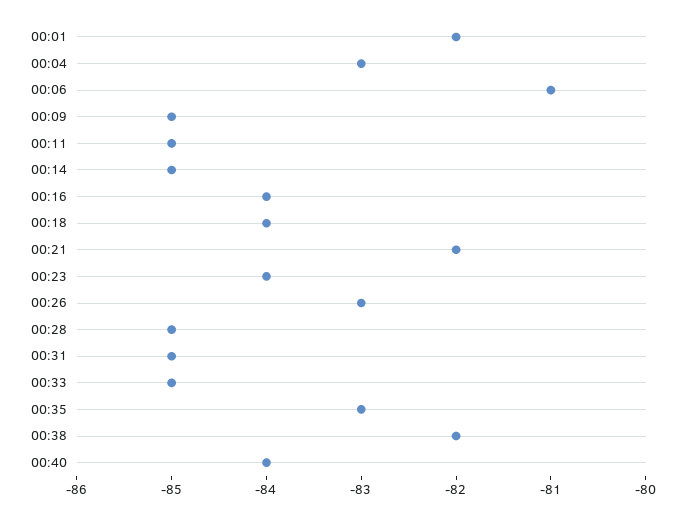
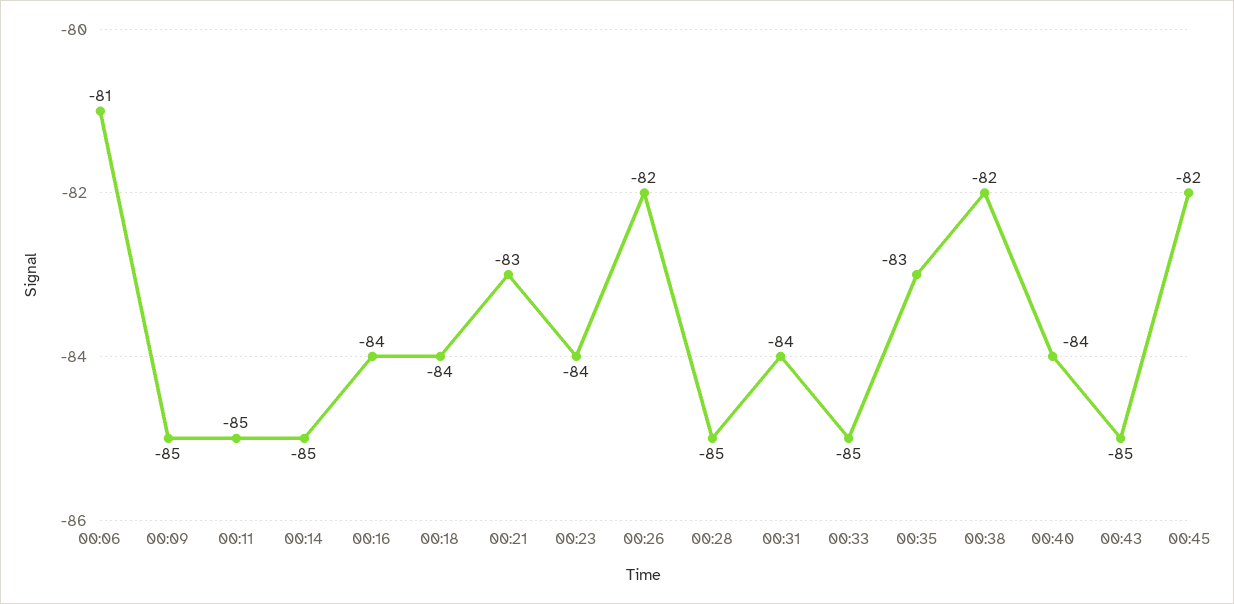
00:01: -82 -> none
00:04: -83 -> none
00:21: -82 -> -83
00:26: -83 -> -82
00:31: -85 -> -84
00:43: none -> -85
00:45: none -> -82

